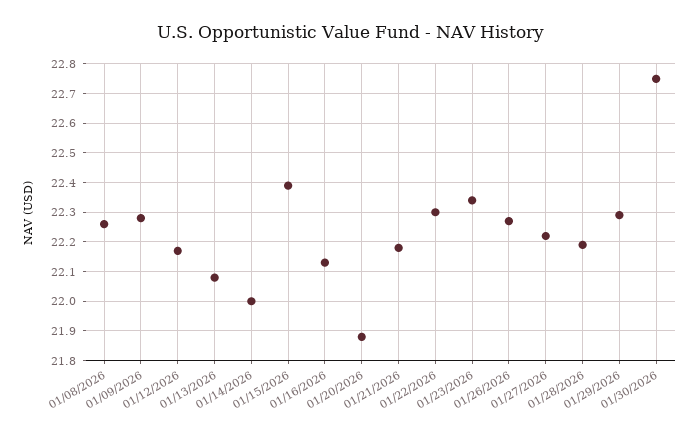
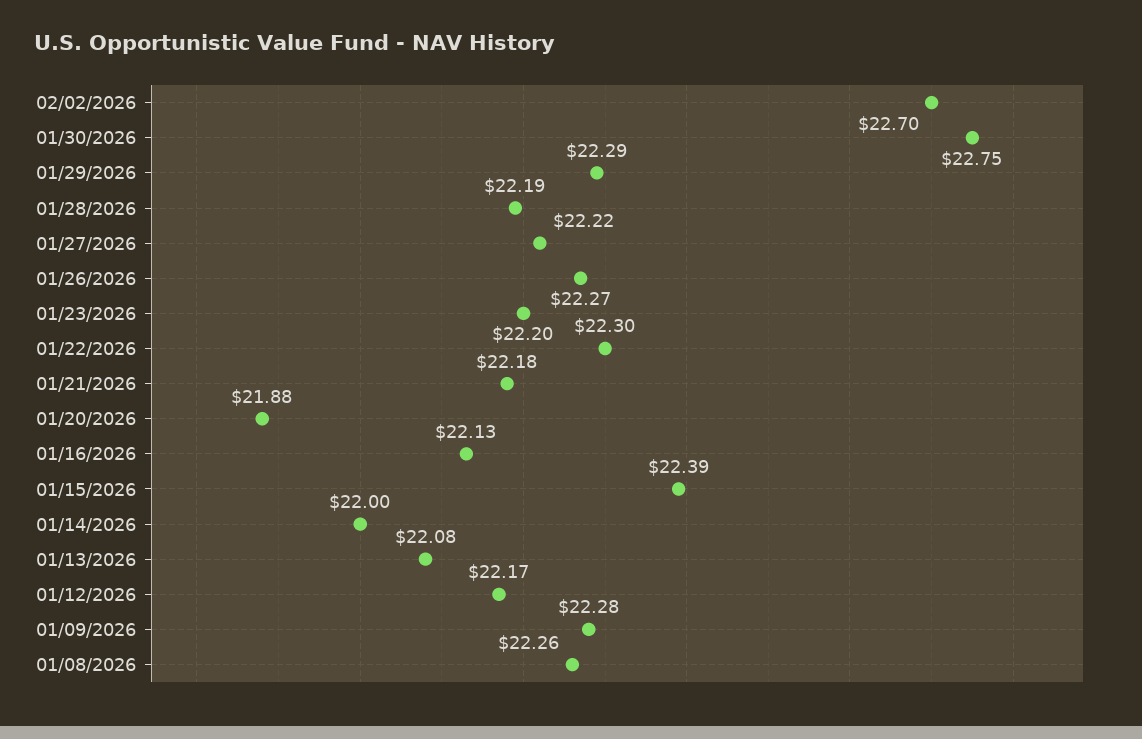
01/23/2026: 22.35 -> 22.2
02/02/2026: none -> 22.7

